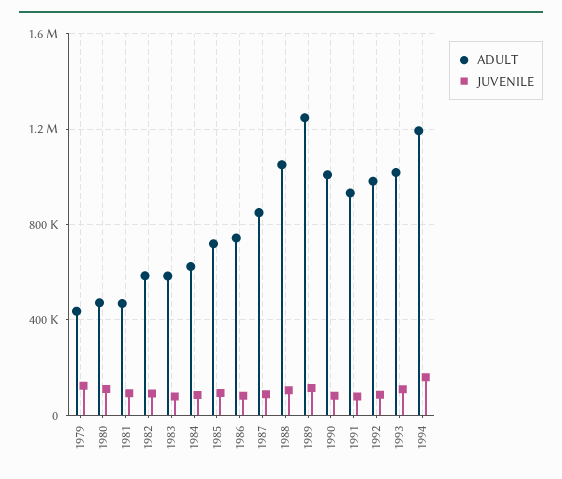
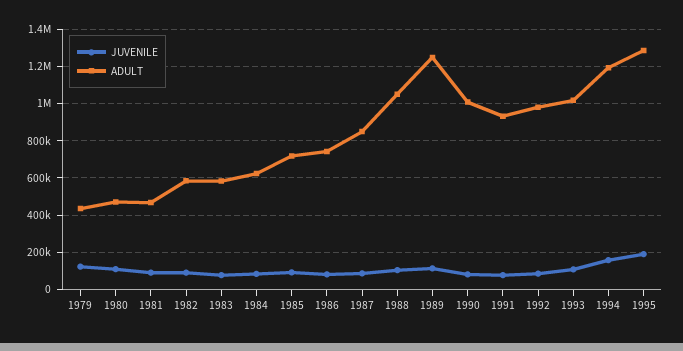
JUVENILE, 1995: none -> 200000
ADULT, 1995: none -> 1300000

